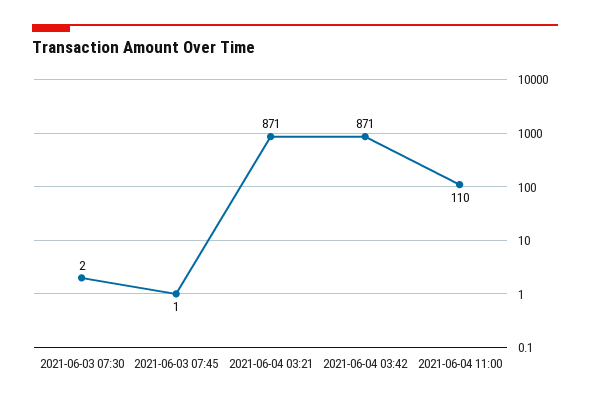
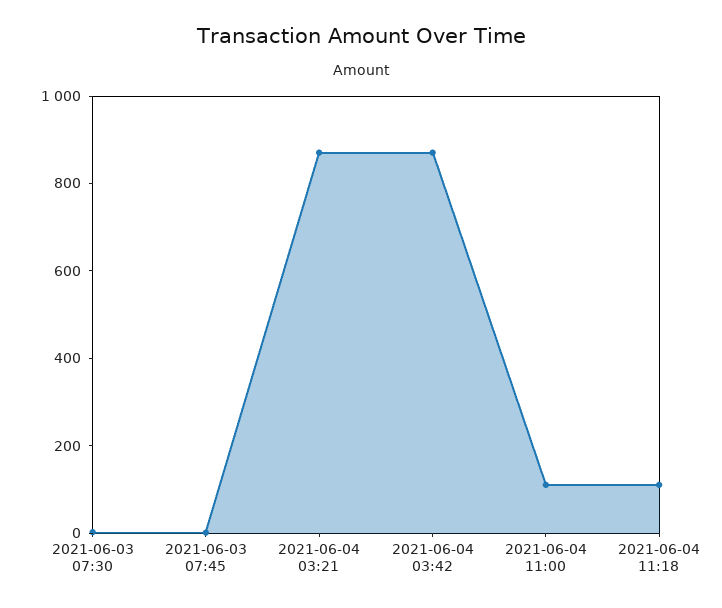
2021-06-04 11:18: none -> 100

